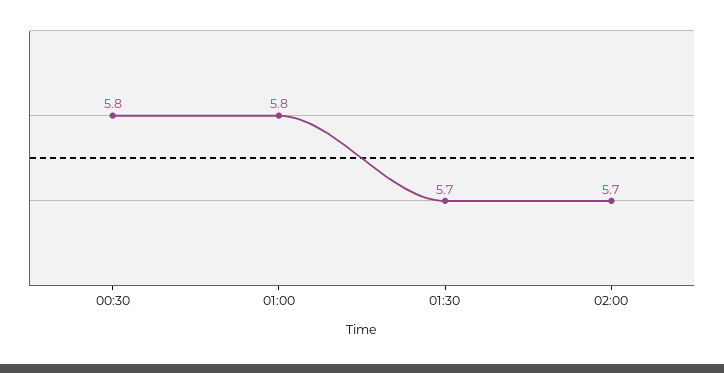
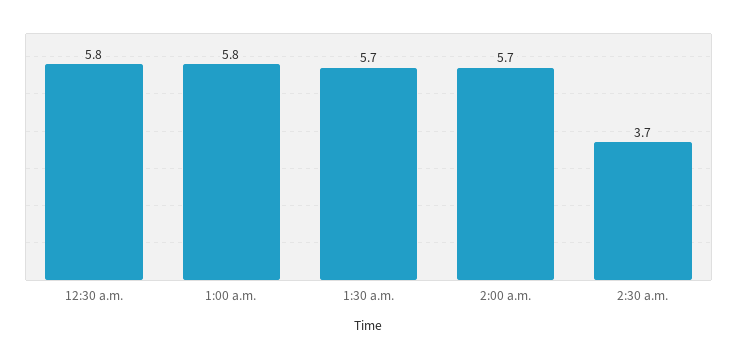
2:30 a.m.: none -> 3.7

